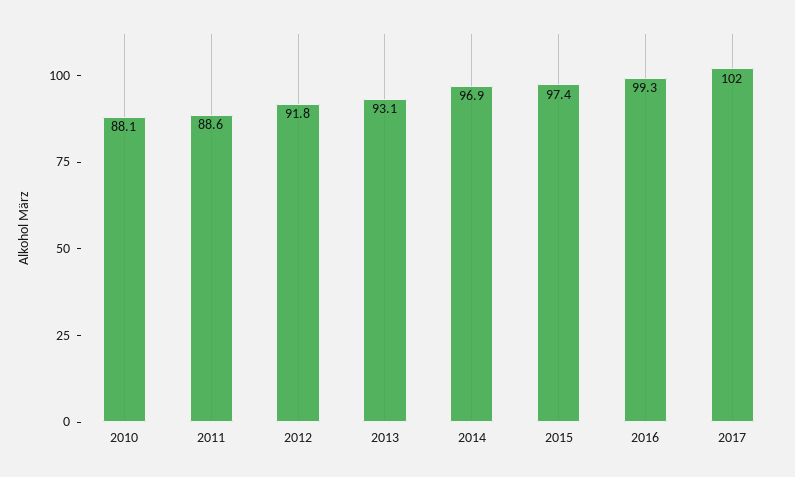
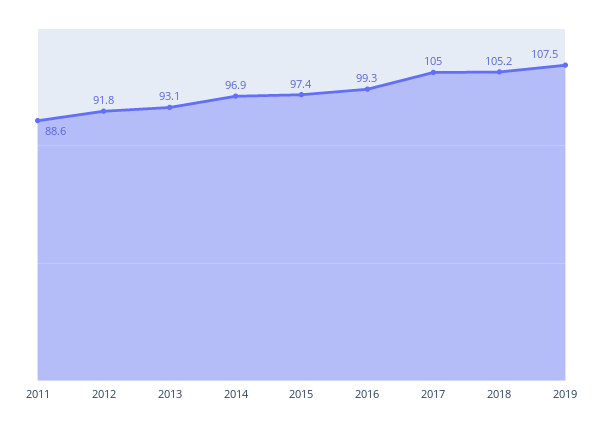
2010: 88.1 -> none
2017: 102 -> 105
2018: none -> 105.2
2019: none -> 107.5

